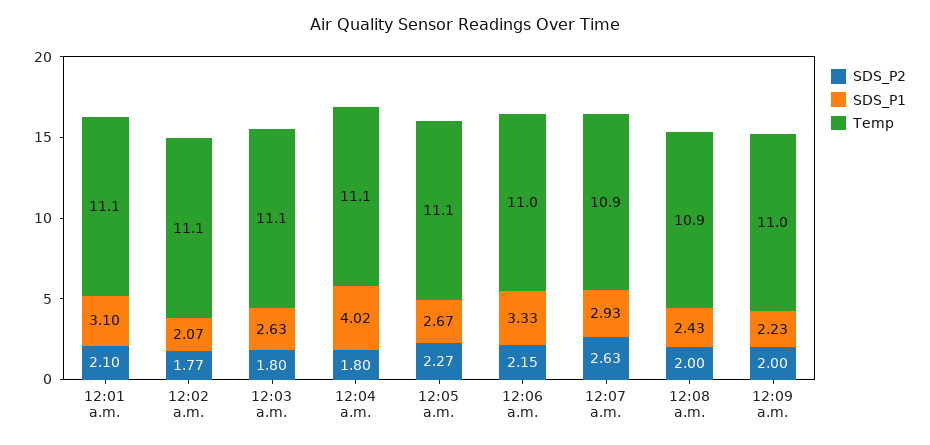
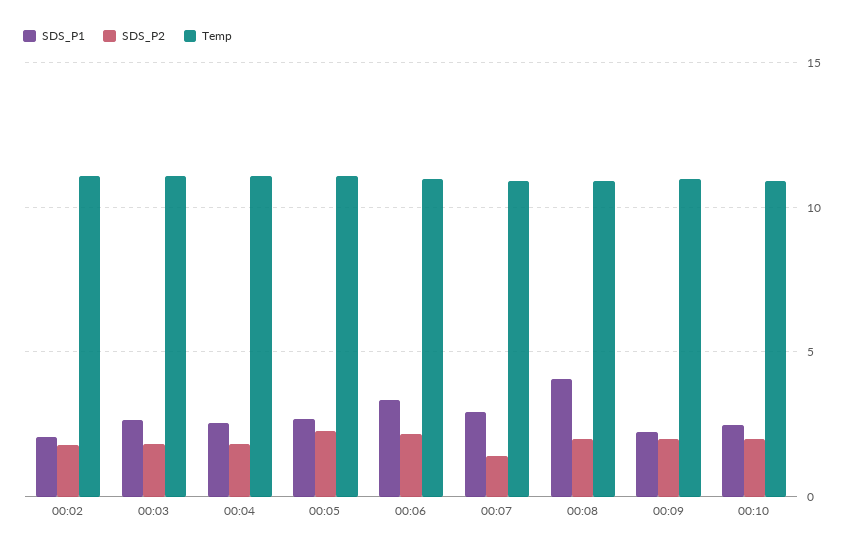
SDS_P2, 12:01 a.m.: 2.1 -> none
SDS_P1, 12:01 a.m.: 3.1 -> none
Temp, 12:01 a.m.: 11.1 -> none
SDS_P1, 12:04 a.m.: 4.02 -> 2.5
SDS_P2, 12:07 a.m.: 2.63 -> 1.5
SDS_P1, 12:08 a.m.: 2.43 -> 4
SDS_P1, 00:10: none -> 2.5
SDS_P2, 00:10: none -> 2
Temp, 00:10: none -> 11

